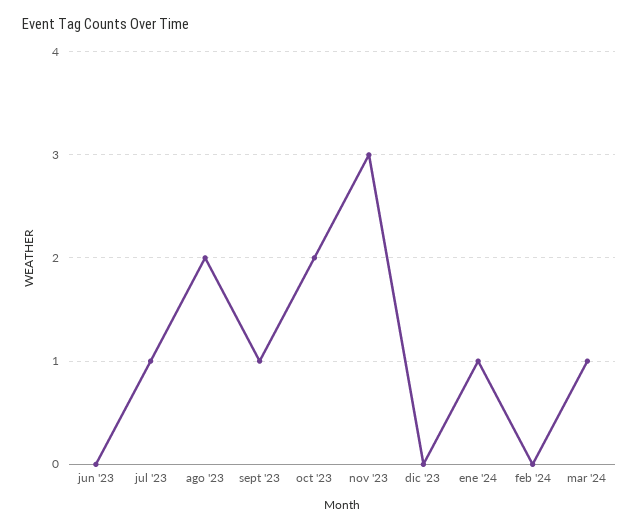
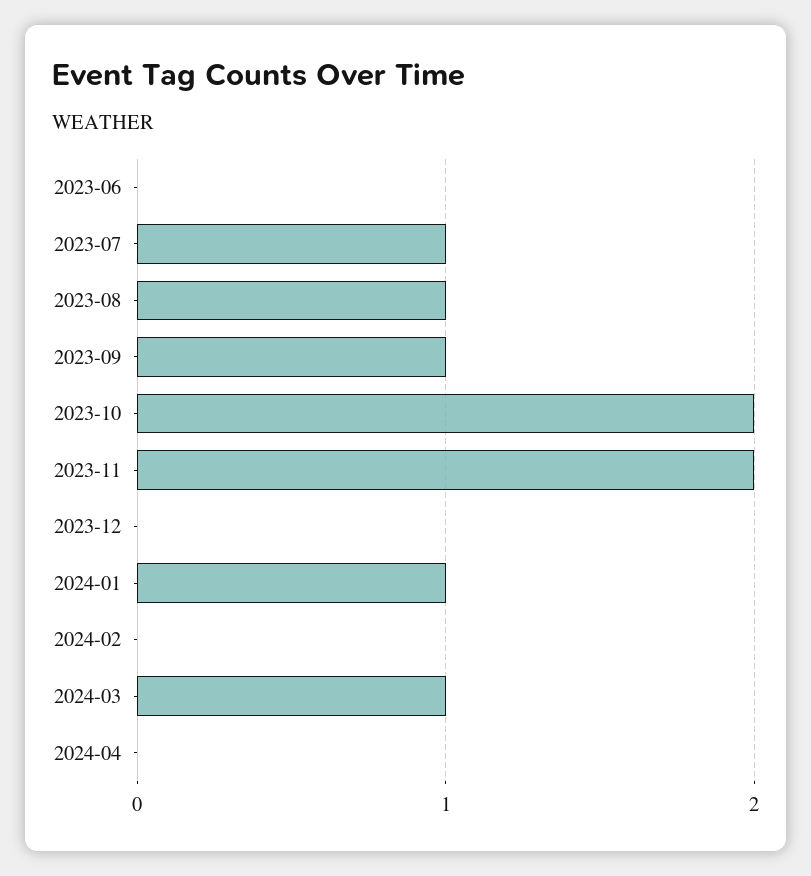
ago '23: 2 -> 1
nov '23: 3 -> 2
2024-04: none -> 0

